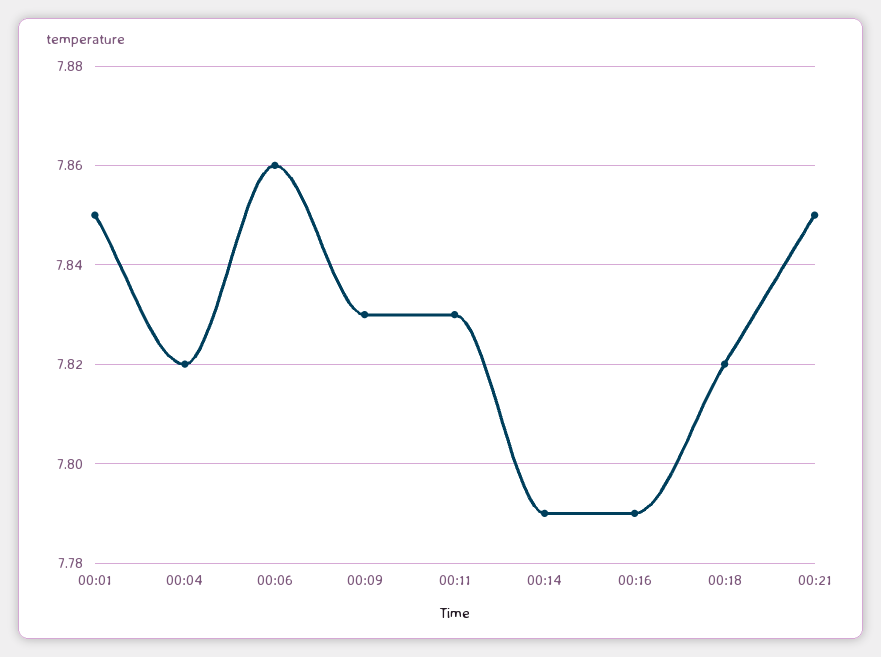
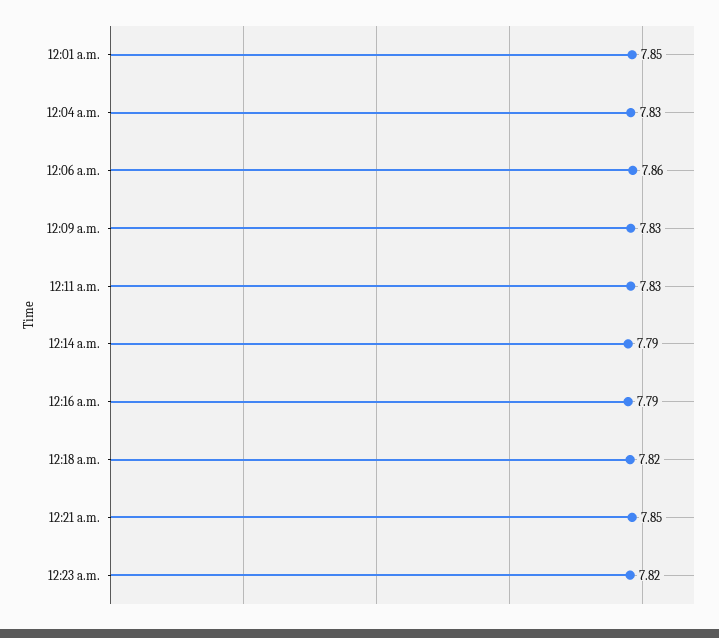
00:04: 7.82 -> 7.83
12:23 a.m.: none -> 7.82

